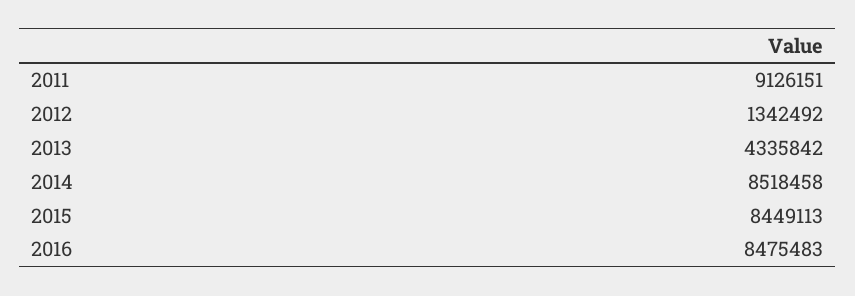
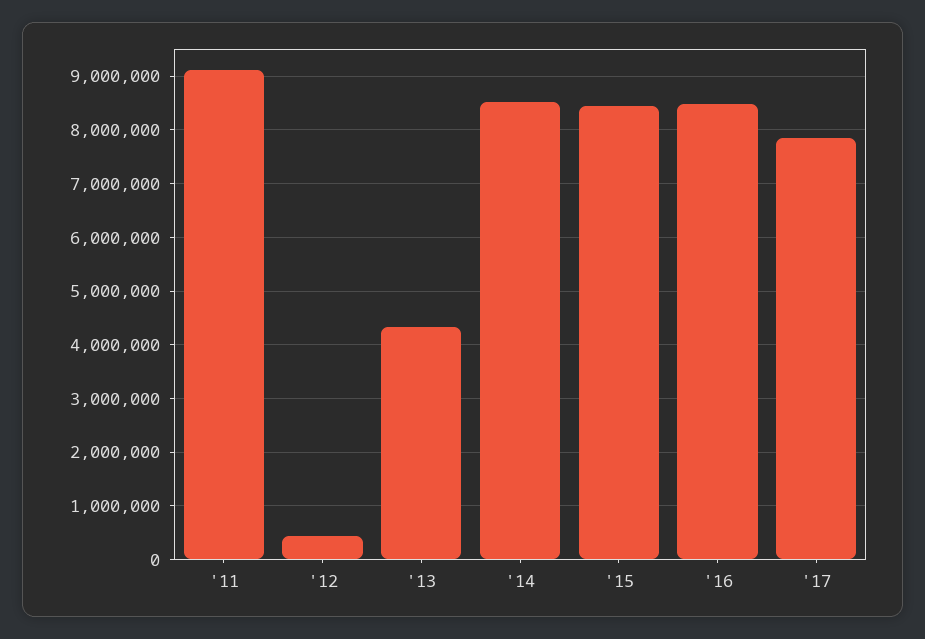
2012: 1342492 -> 400000
'17: none -> 7800000

